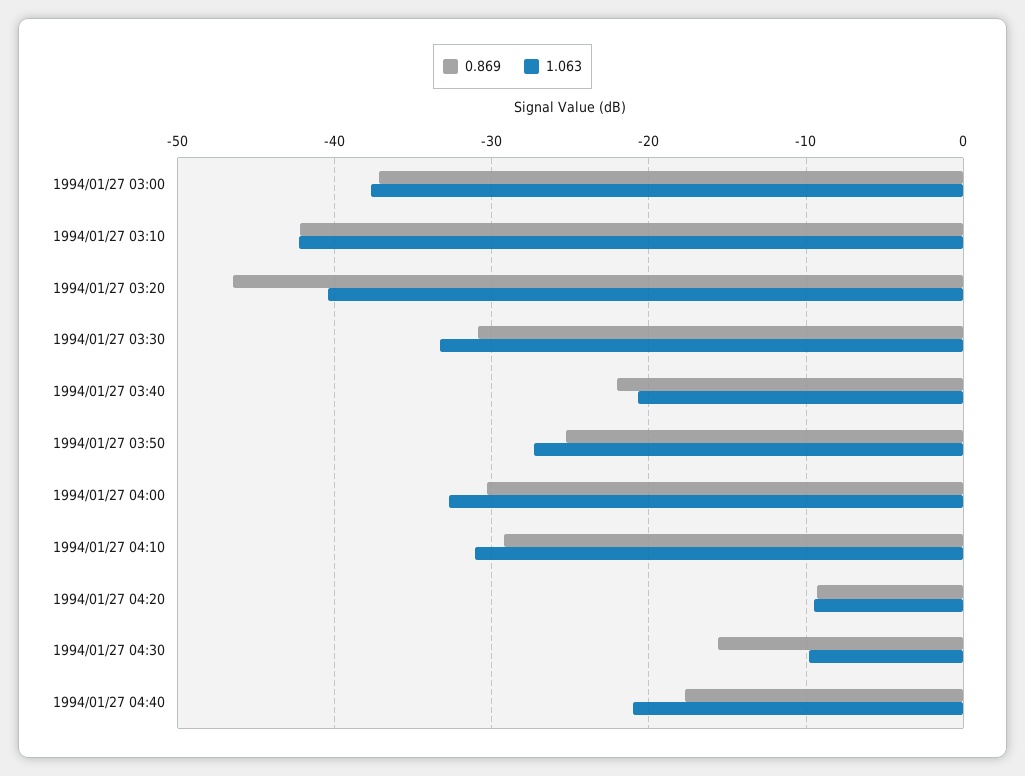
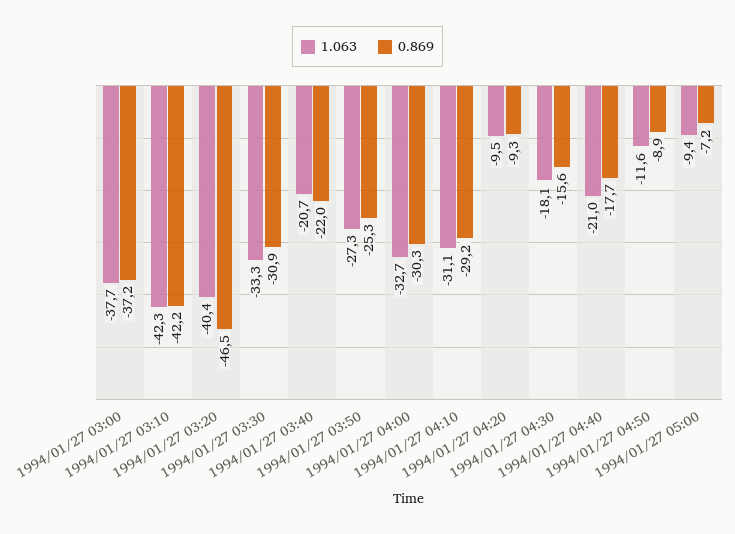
1.063, 1994/01/27 04:30: -10 -> -18.1
1.063, 1994/01/27 04:50: none -> -11.6
0.869, 1994/01/27 04:50: none -> -8.9
1.063, 1994/01/27 05:00: none -> -9.4
0.869, 1994/01/27 05:00: none -> -7.2

